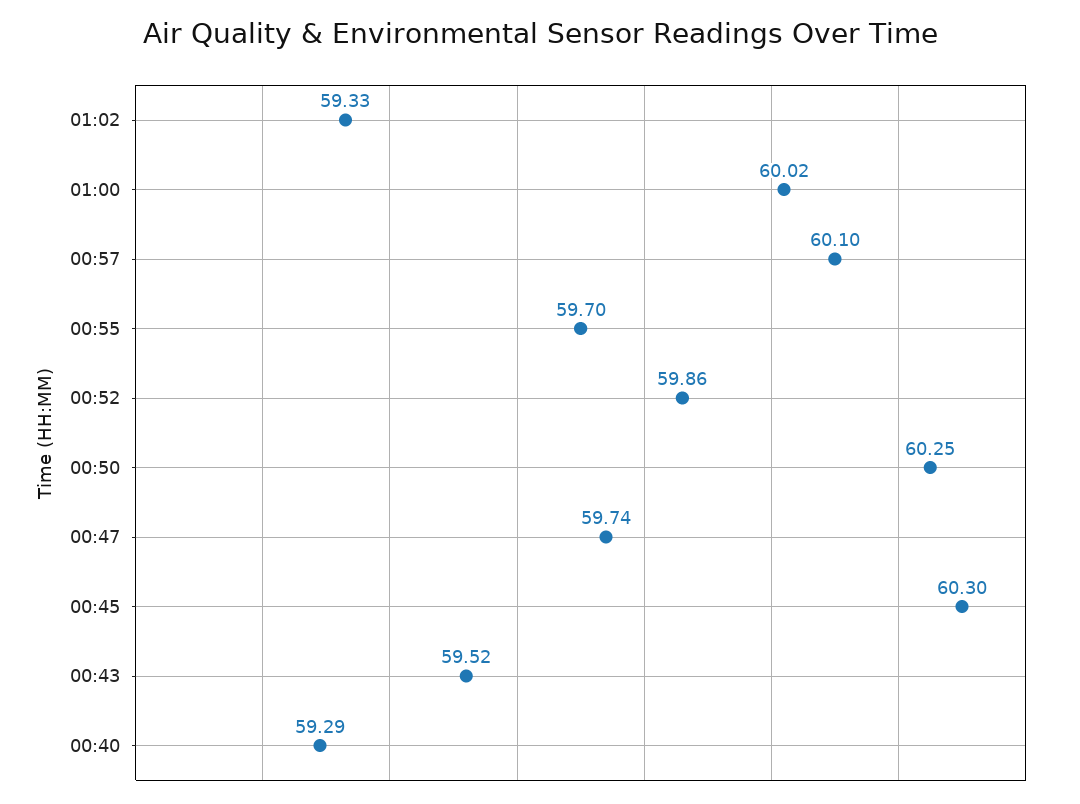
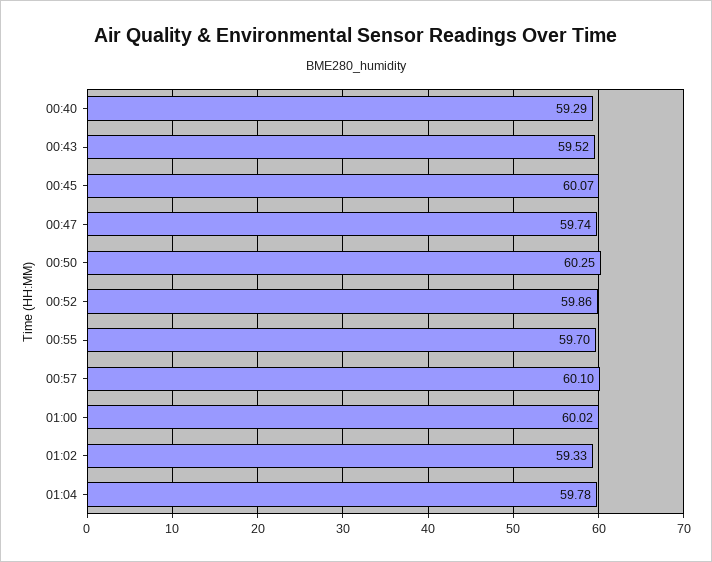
00:45: 60.3 -> 60.07
01:04: none -> 59.78

